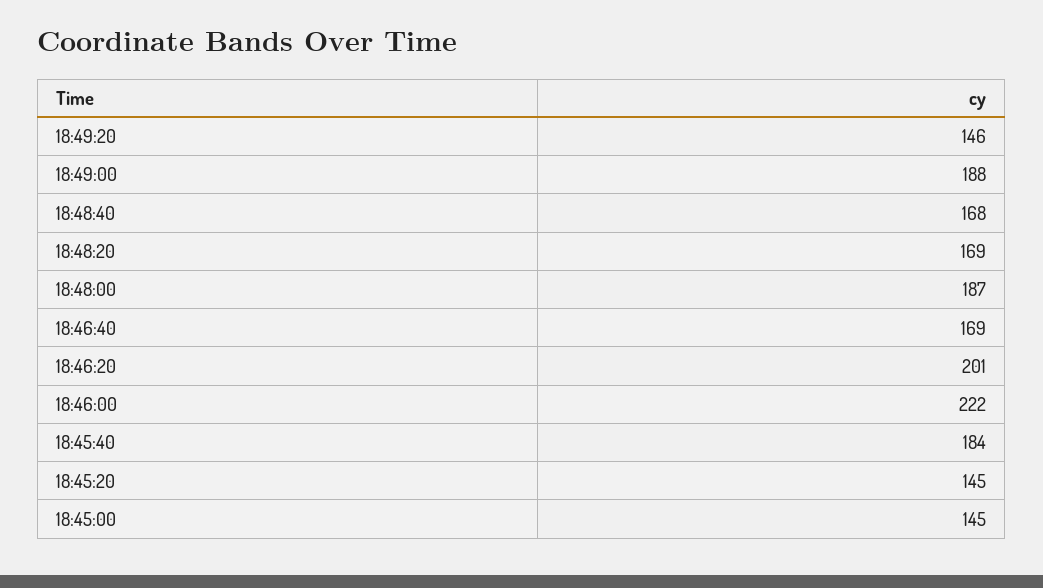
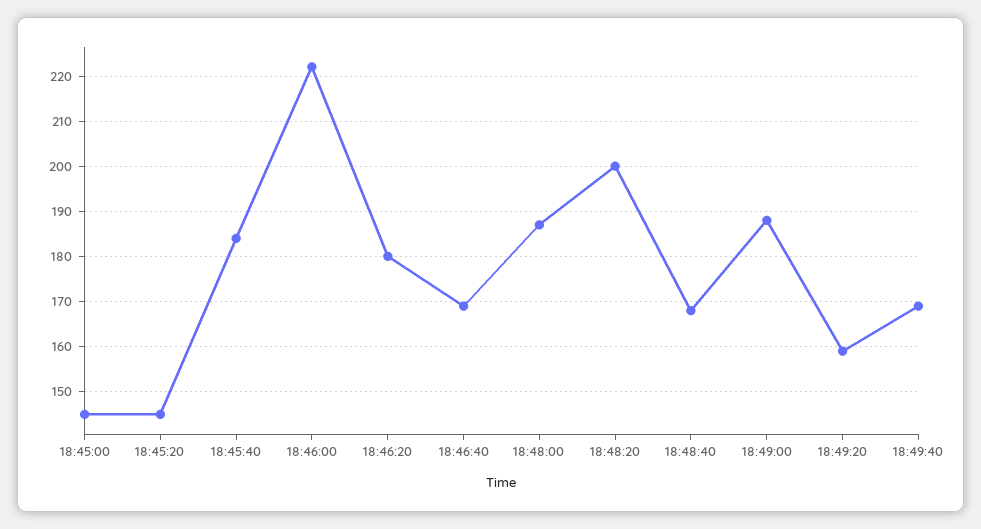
18:49:20: 146 -> 160
18:48:20: 169 -> 200
18:46:20: 201 -> 180
18:49:40: none -> 170

